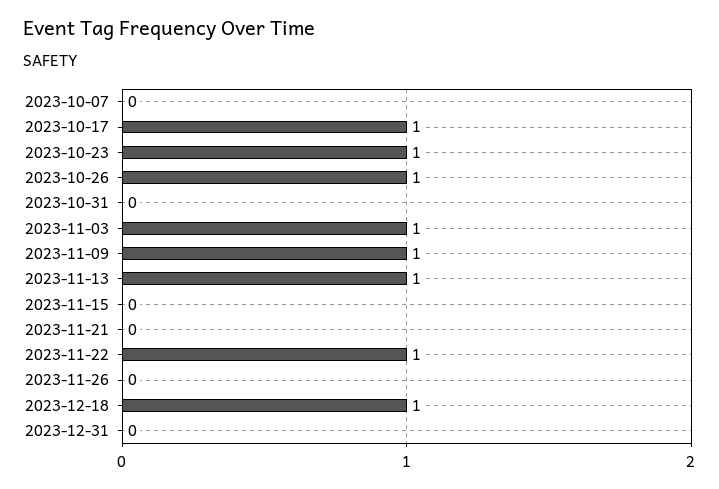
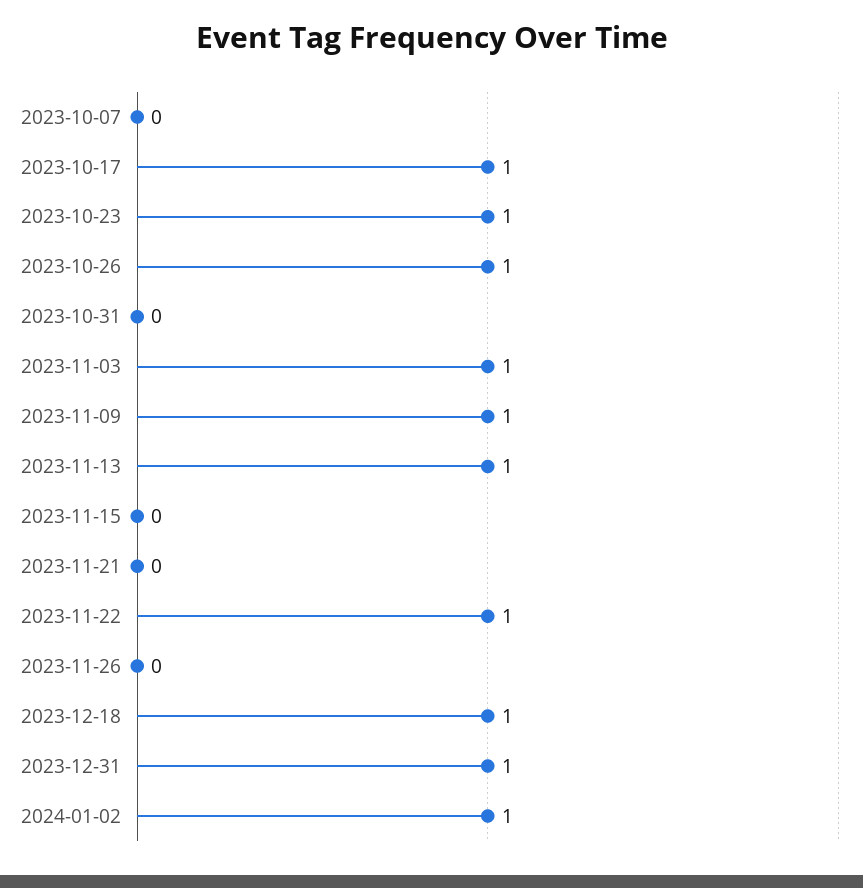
2023-12-31: 0 -> 1
2024-01-02: none -> 1

